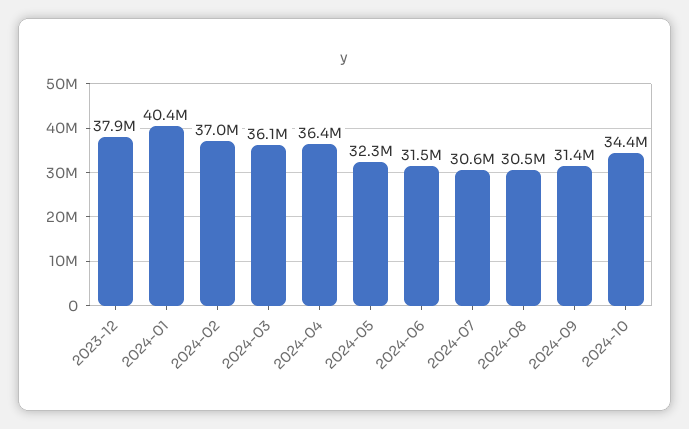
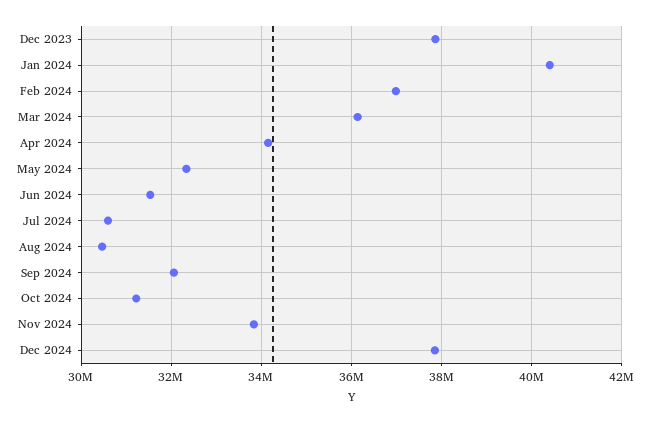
2024-04: 36400000 -> 34200000
2024-09: 31400000 -> 32000000
2024-10: 34400000 -> 31200000
Nov 2024: none -> 33800000
Dec 2024: none -> 37800000

